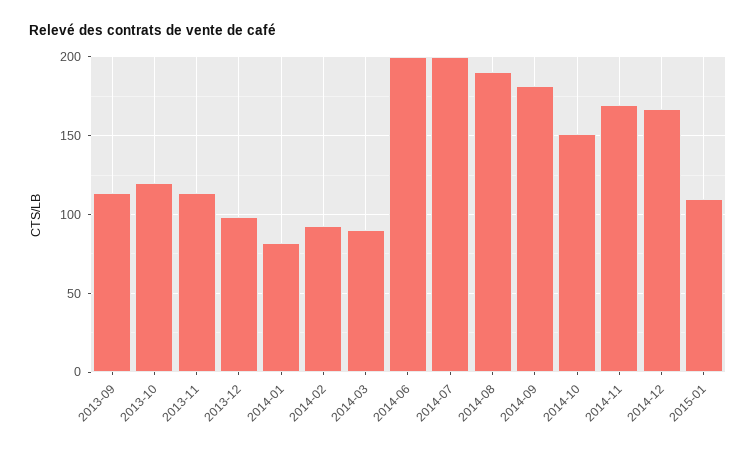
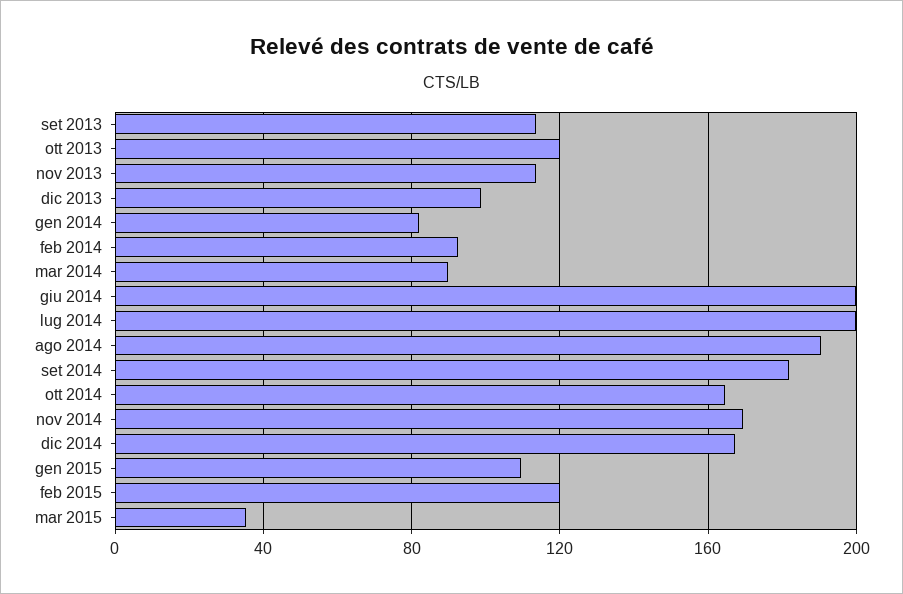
2014-10: 150 -> 165
feb 2015: none -> 120
mar 2015: none -> 35

